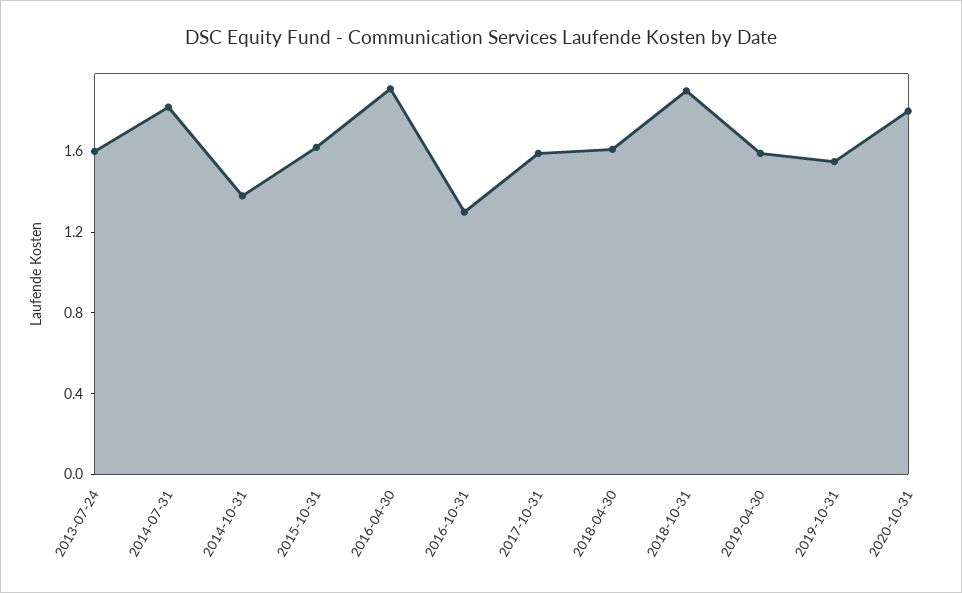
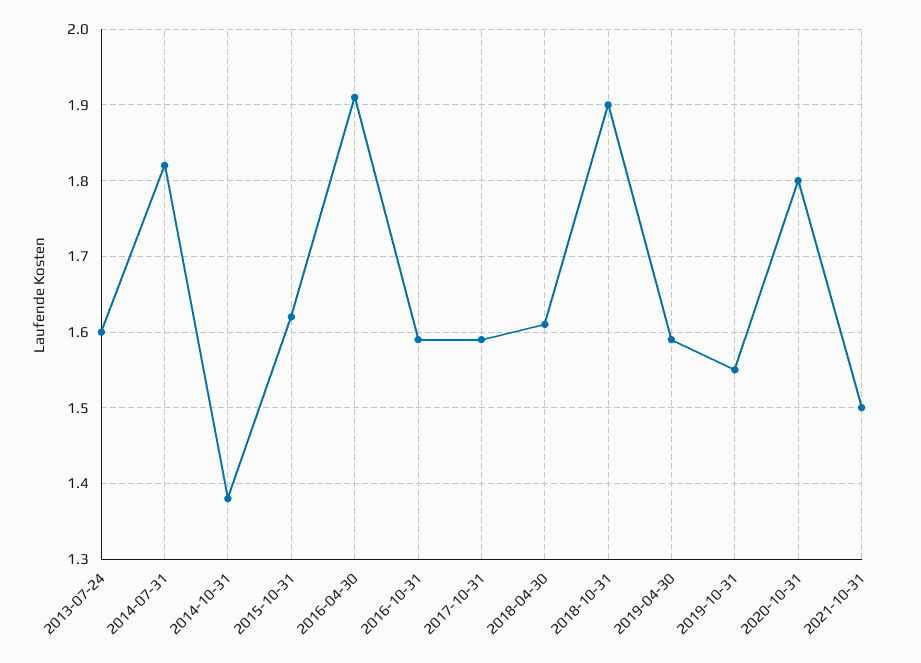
2016-10-31: 1.3 -> 1.59
2021-10-31: none -> 1.5

